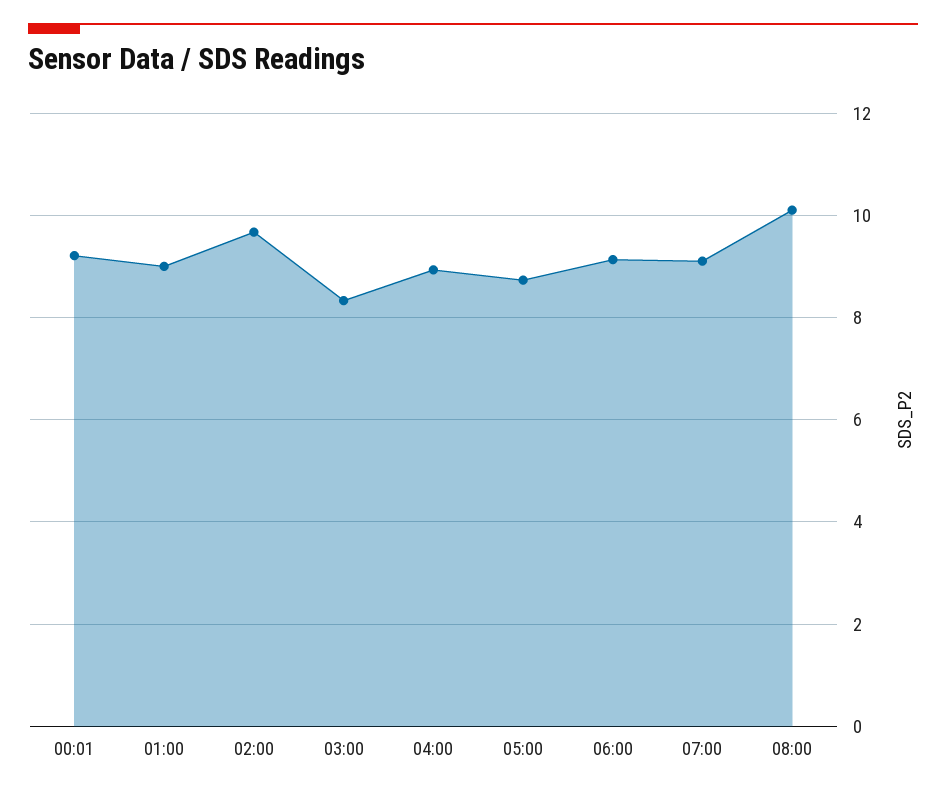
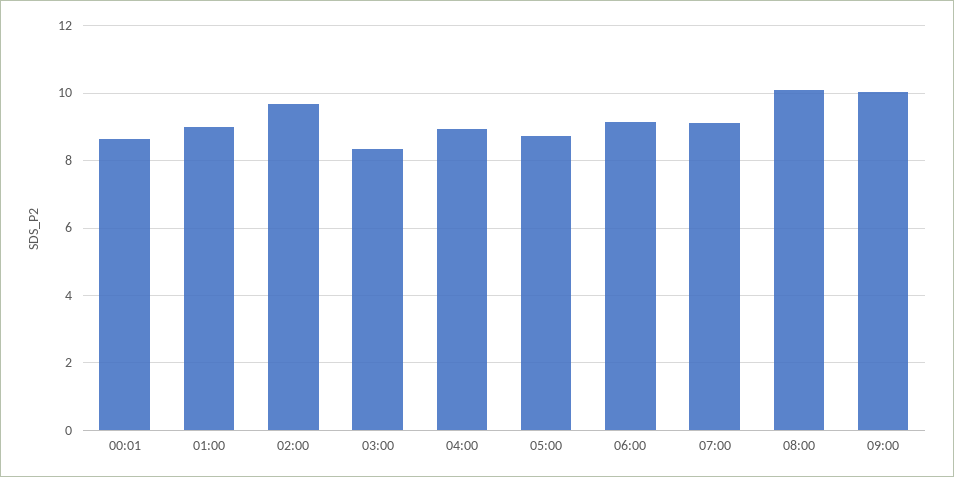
00:01: 9.2 -> 8.6
09:00: none -> 10

